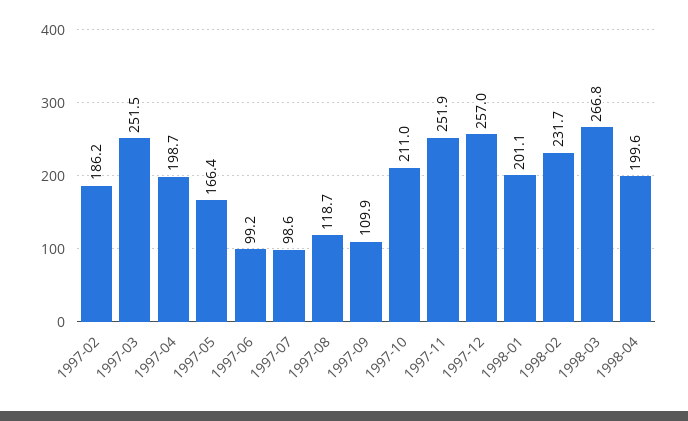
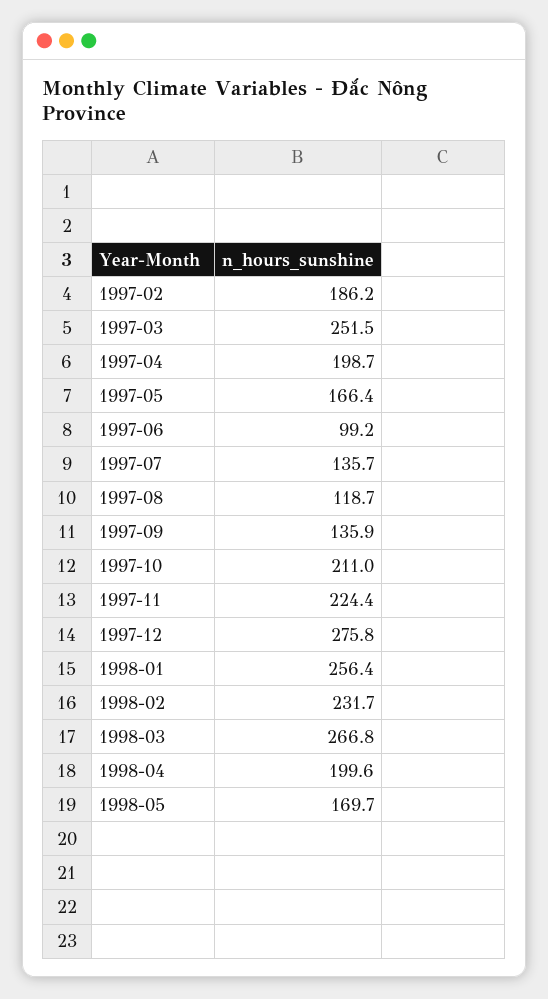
1997-07: 98.6 -> 135.7
1997-09: 109.9 -> 135.9
1997-11: 251.9 -> 224.4
1997-12: 257 -> 275.8
1998-01: 201.1 -> 256.4
1998-05: none -> 169.7

